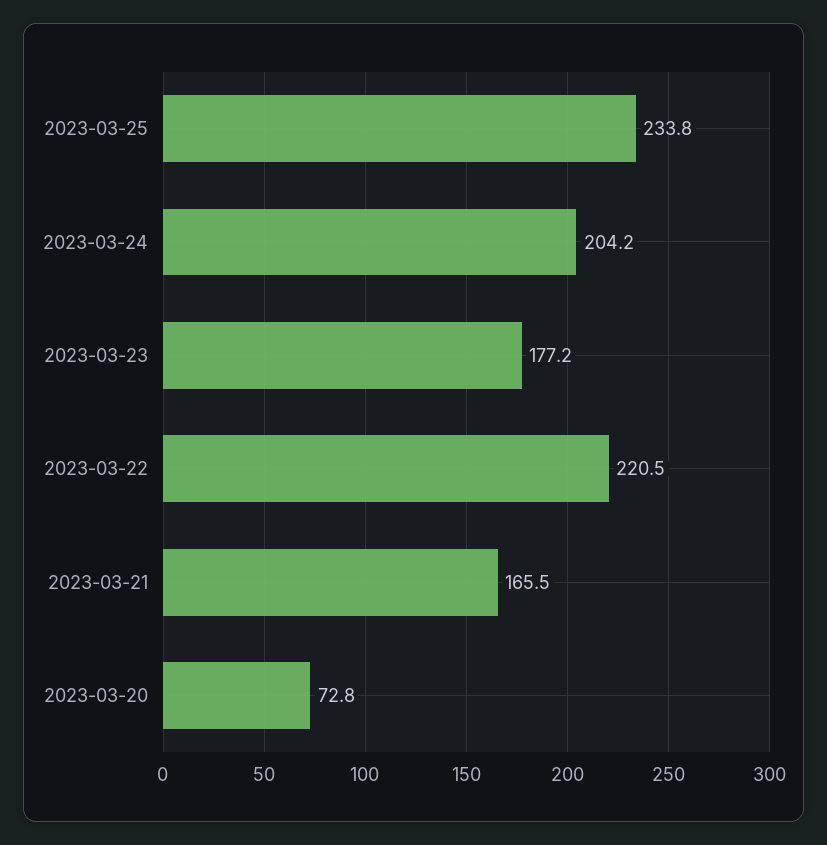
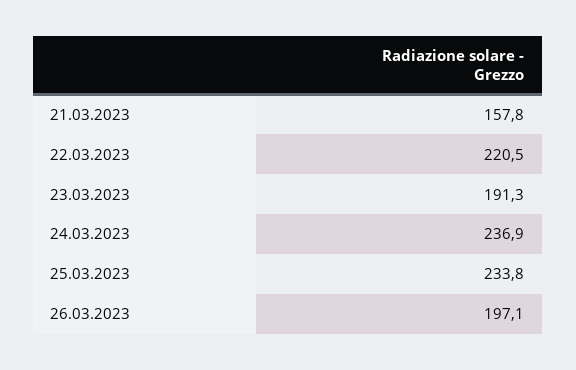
2023-03-24: 204.2 -> 236.9
2023-03-23: 177.2 -> 191.3
2023-03-21: 165.5 -> 157.8
2023-03-20: 72.8 -> none
26.03.2023: none -> 197.1

